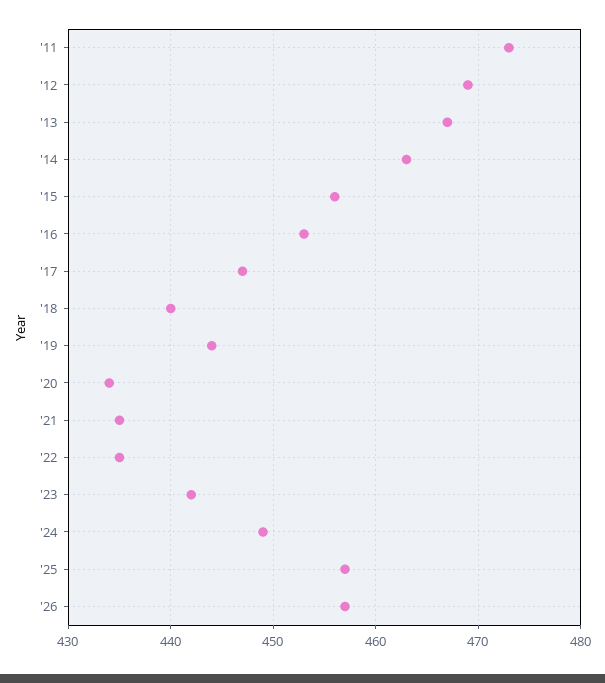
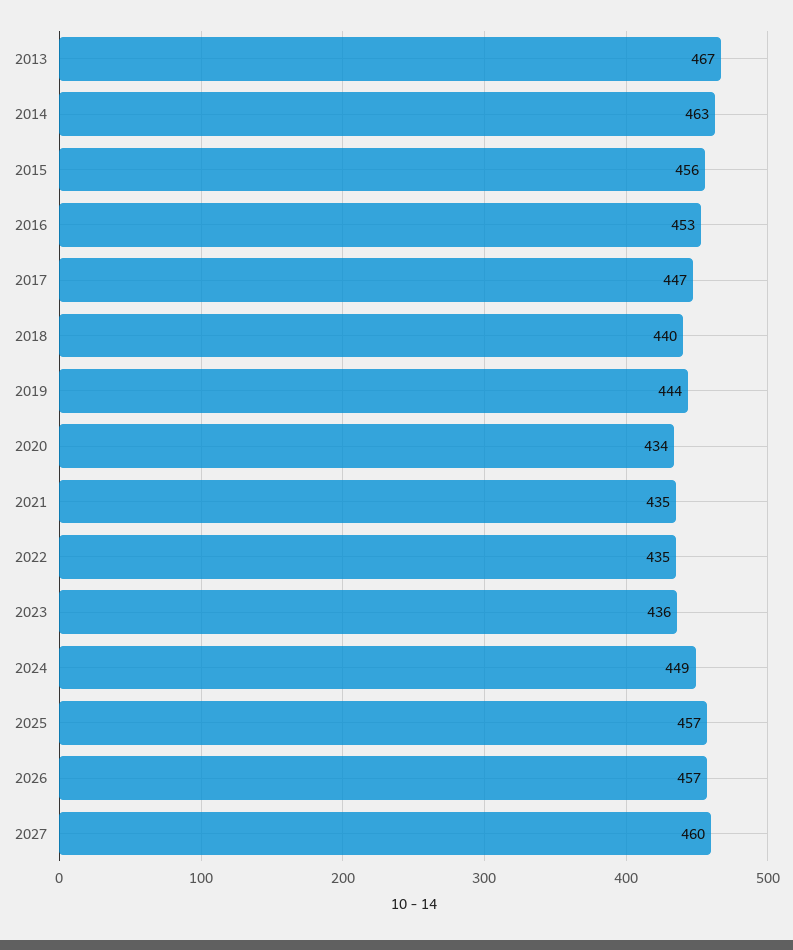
'11: 473 -> none
'12: 469 -> none
'23: 442 -> 436
2027: none -> 460

